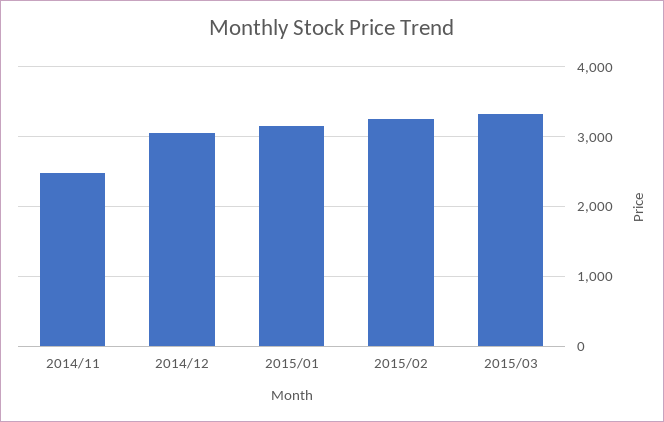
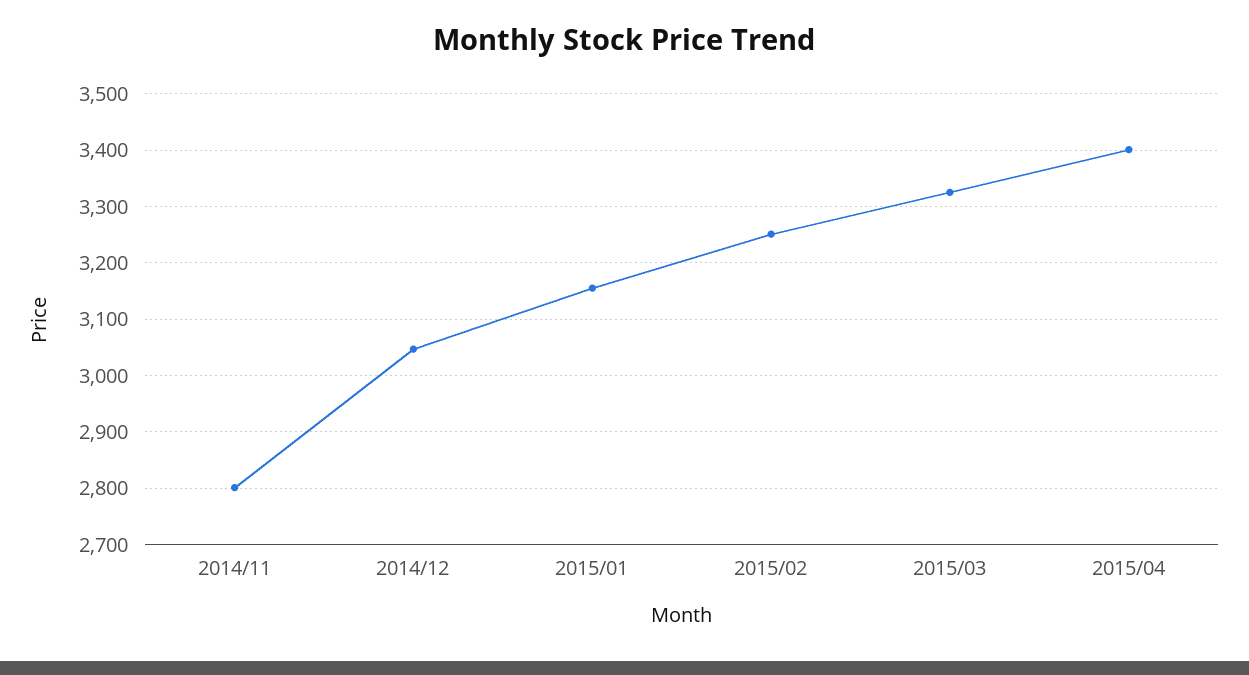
2014/11: 2500 -> 2800
2015/04: none -> 3400

